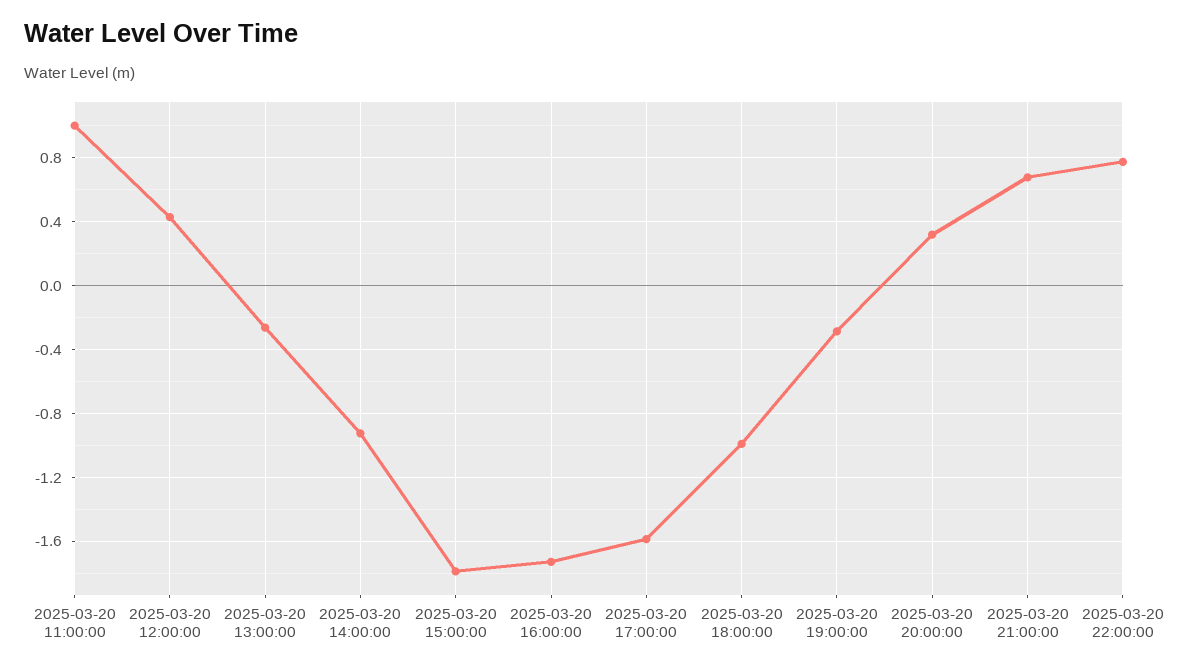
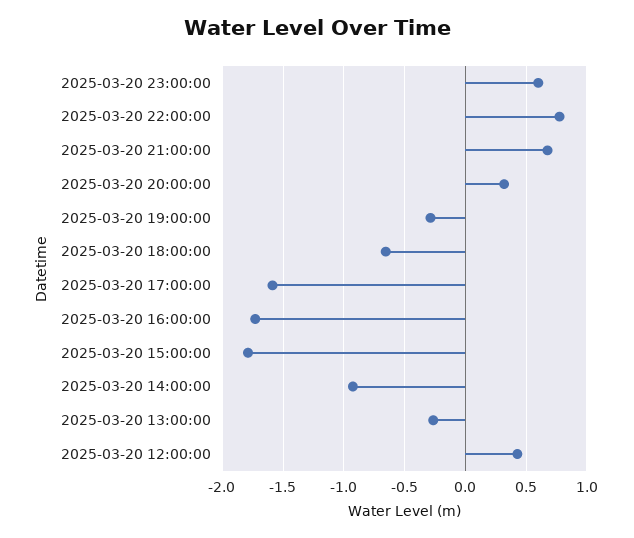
2025-03-20 11:00:00: 1 -> none
2025-03-20 18:00:00: -1 -> -0.65
2025-03-20 23:00:00: none -> 0.6

